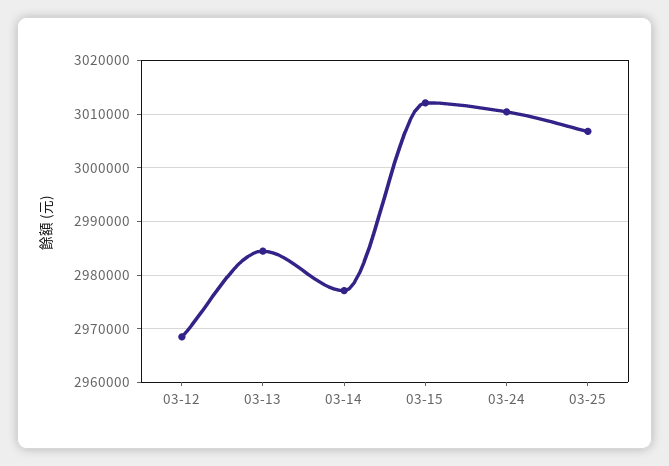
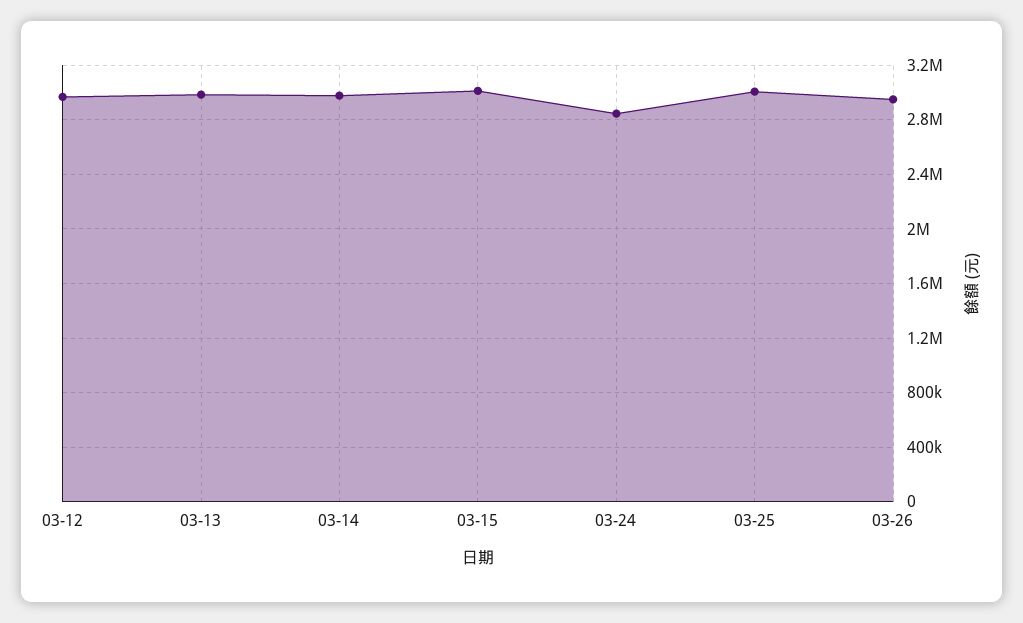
03-24: 3010000 -> 2850000
03-26: none -> 2950000

